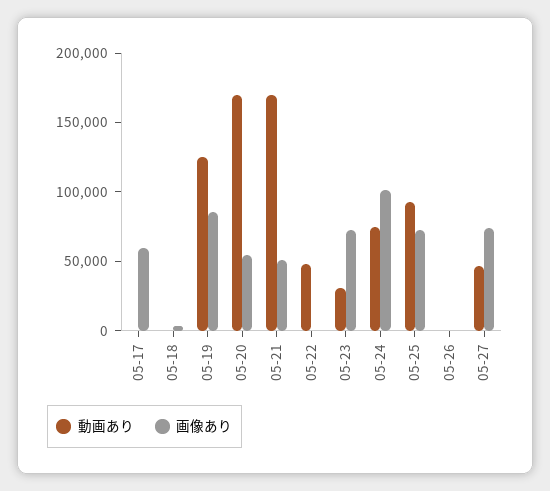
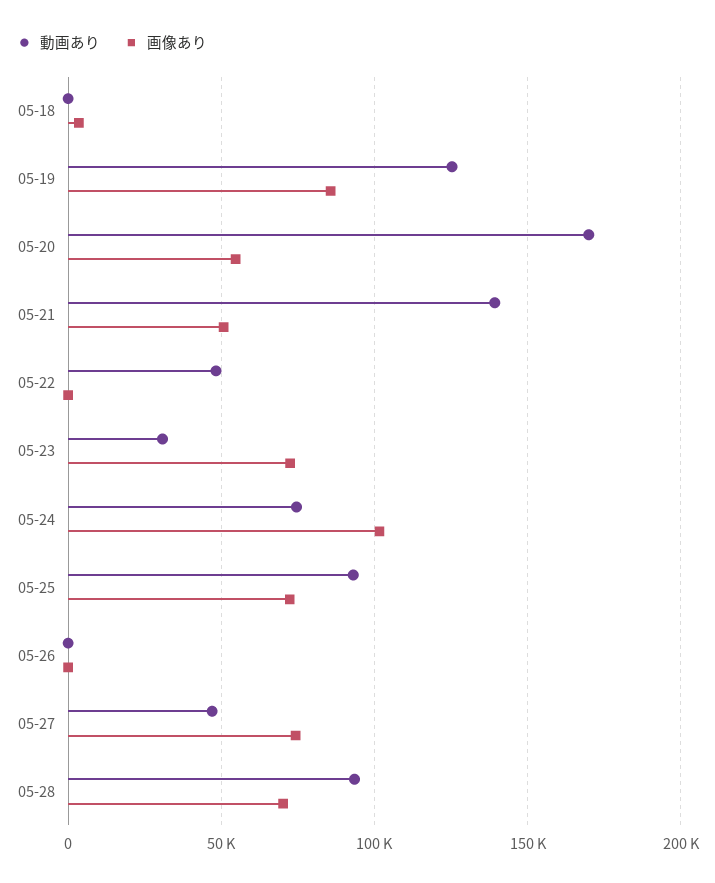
動画あり, 05-17: 0 -> none
画像あり, 05-17: 60000 -> none
動画あり, 05-21: 170000 -> 140000
動画あり, 05-28: none -> 95000
画像あり, 05-28: none -> 70000

